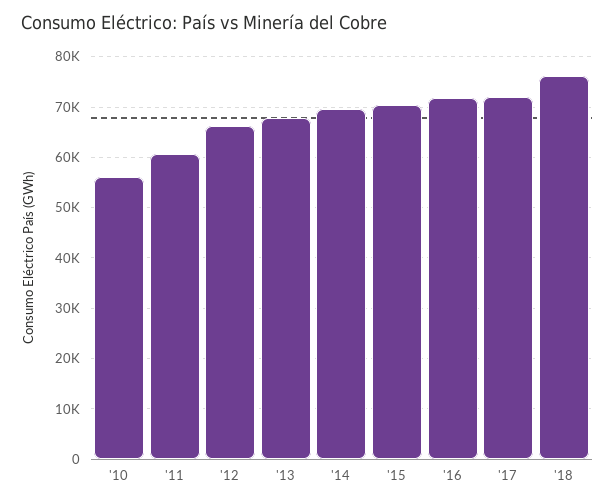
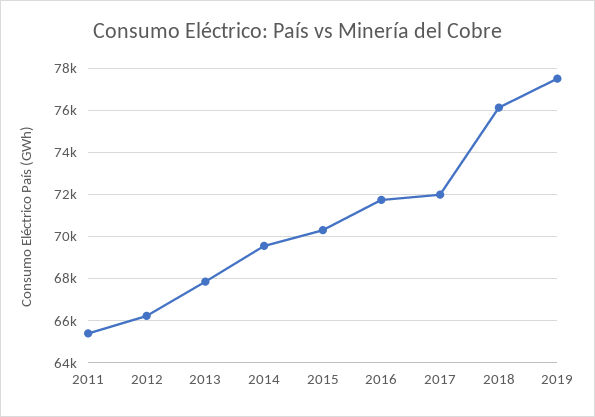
'10: 56000 -> none
'11: 60000 -> 65500
2019: none -> 77500

